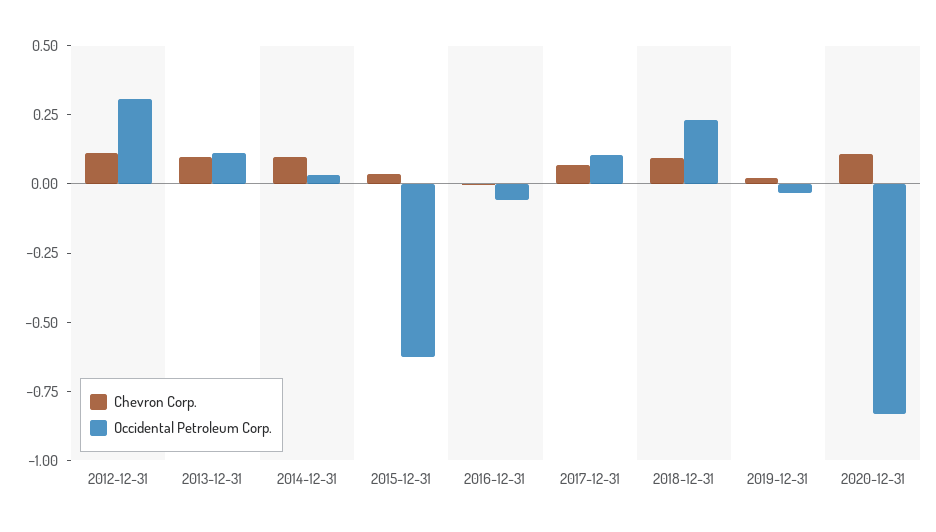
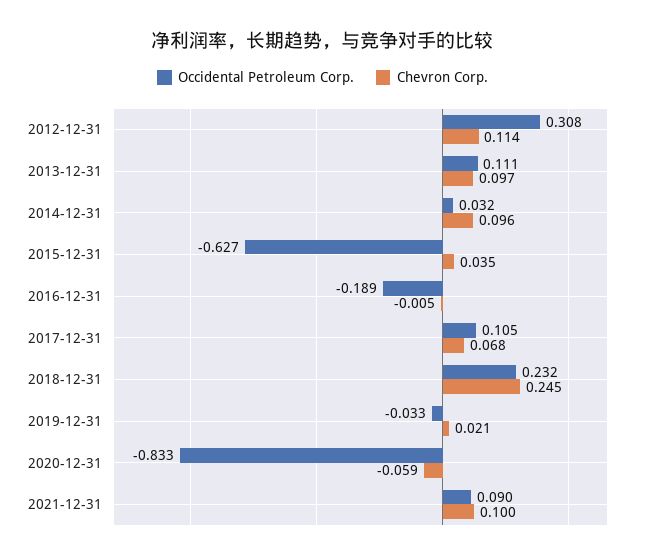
Occidental Petroleum Corp., 2016-12-31: -0.05 -> -0.189
Chevron Corp., 2018-12-31: 0.1 -> 0.245
Chevron Corp., 2020-12-31: 0.1 -> -0.059
Occidental Petroleum Corp., 2021-12-31: none -> 0.09
Chevron Corp., 2021-12-31: none -> 0.1

